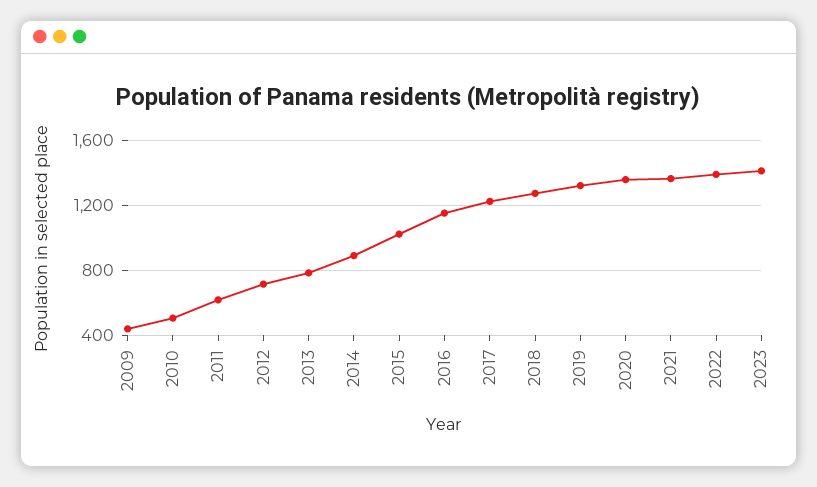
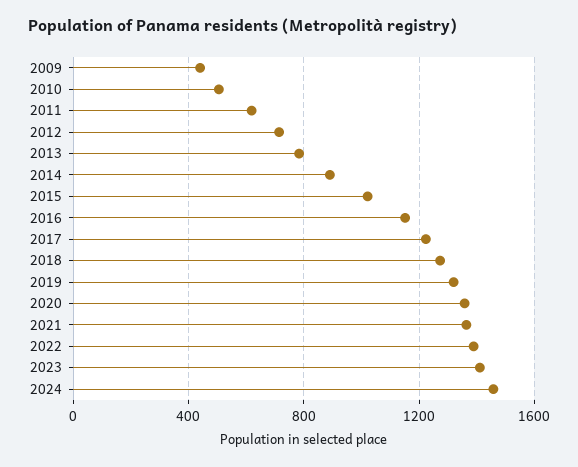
2024: none -> 1450

